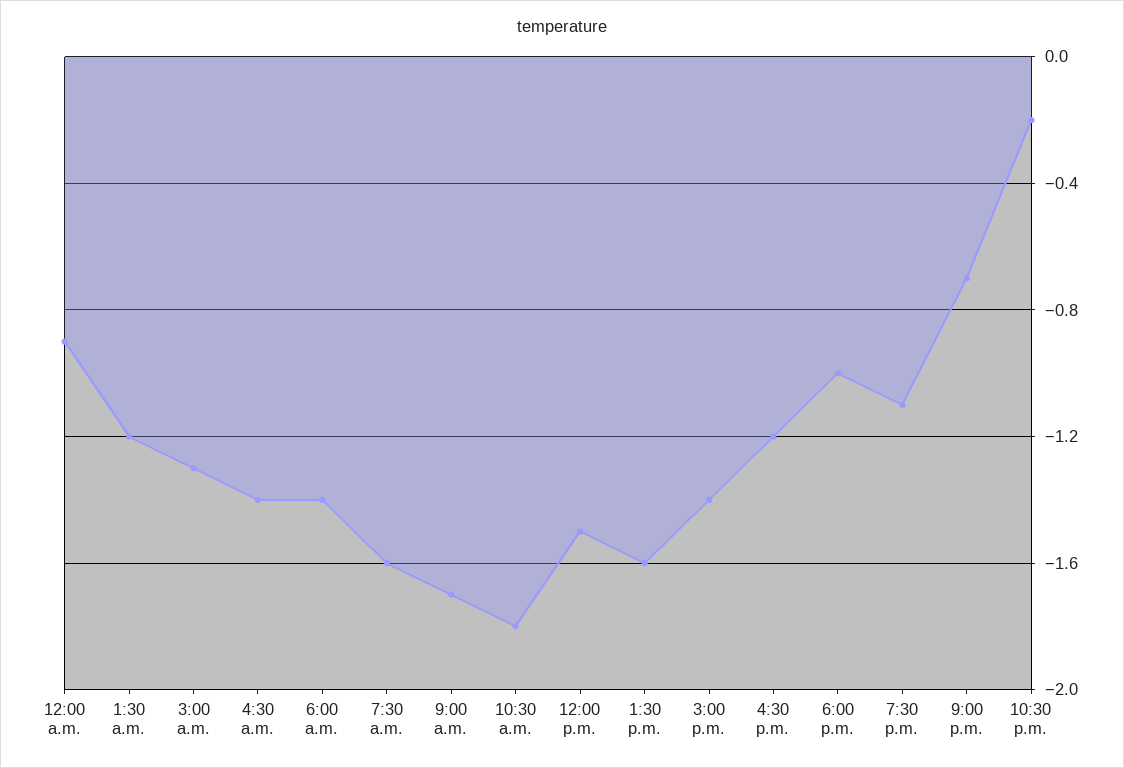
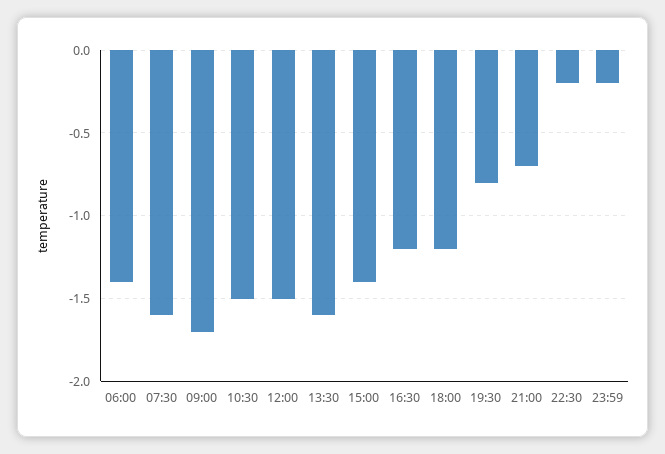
12:00 a.m.: -0.9 -> none
1:30 a.m.: -1.2 -> none
3:00 a.m.: -1.3 -> none
4:30 a.m.: -1.4 -> none
10:30 a.m.: -1.8 -> -1.5
6:00 p.m.: -1 -> -1.2
7:30 p.m.: -1.1 -> -0.8
23:59: none -> -0.2

